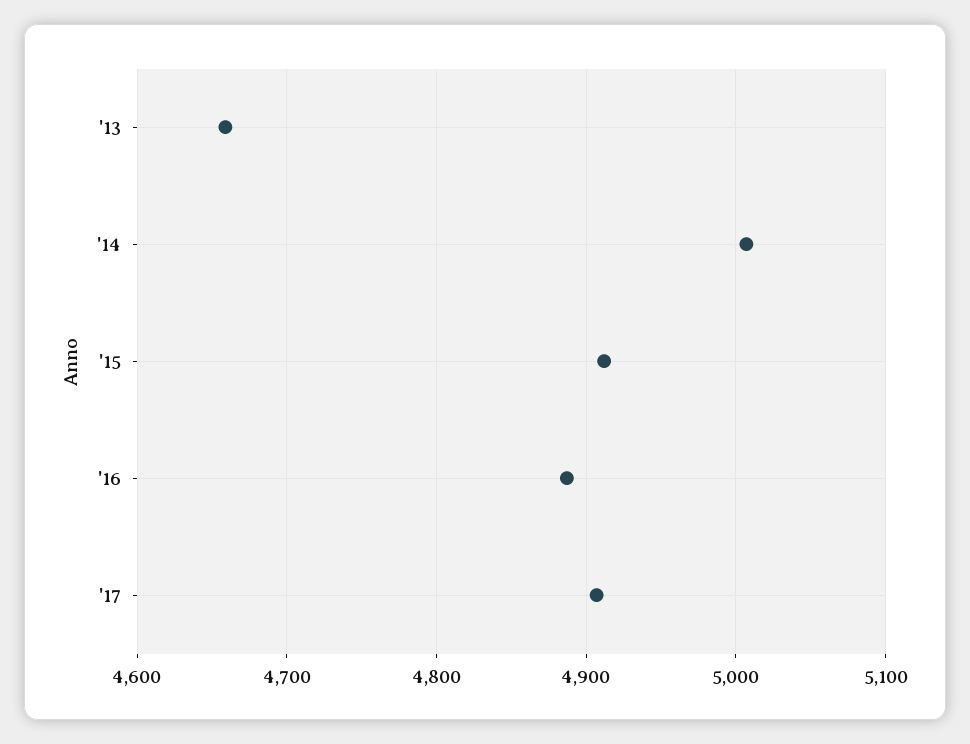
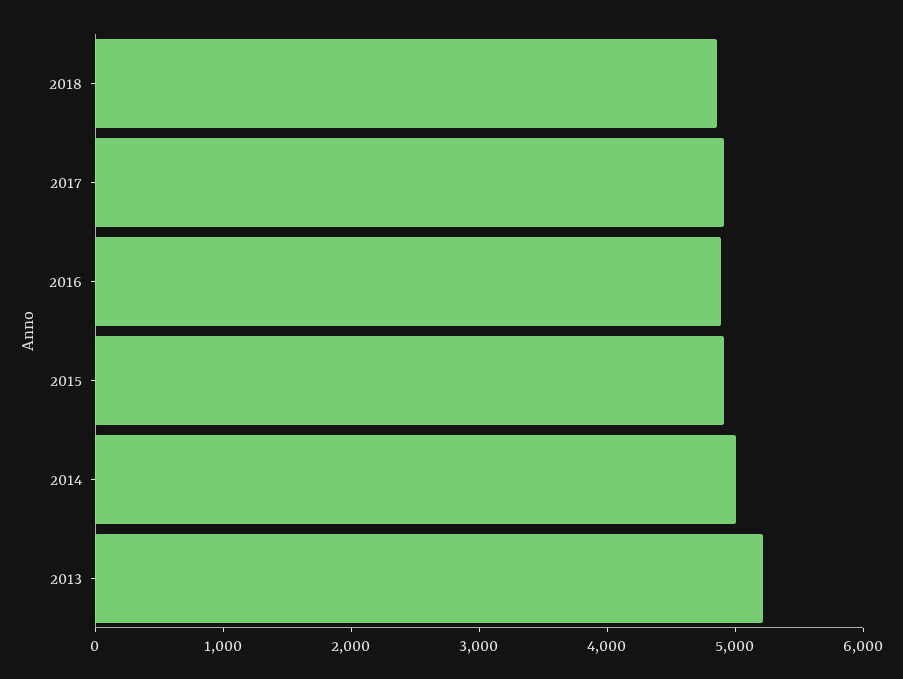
'13: 4660 -> 5200
2018: none -> 4800

